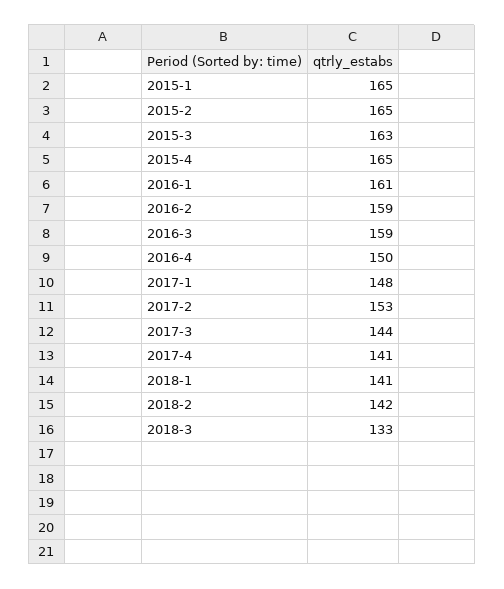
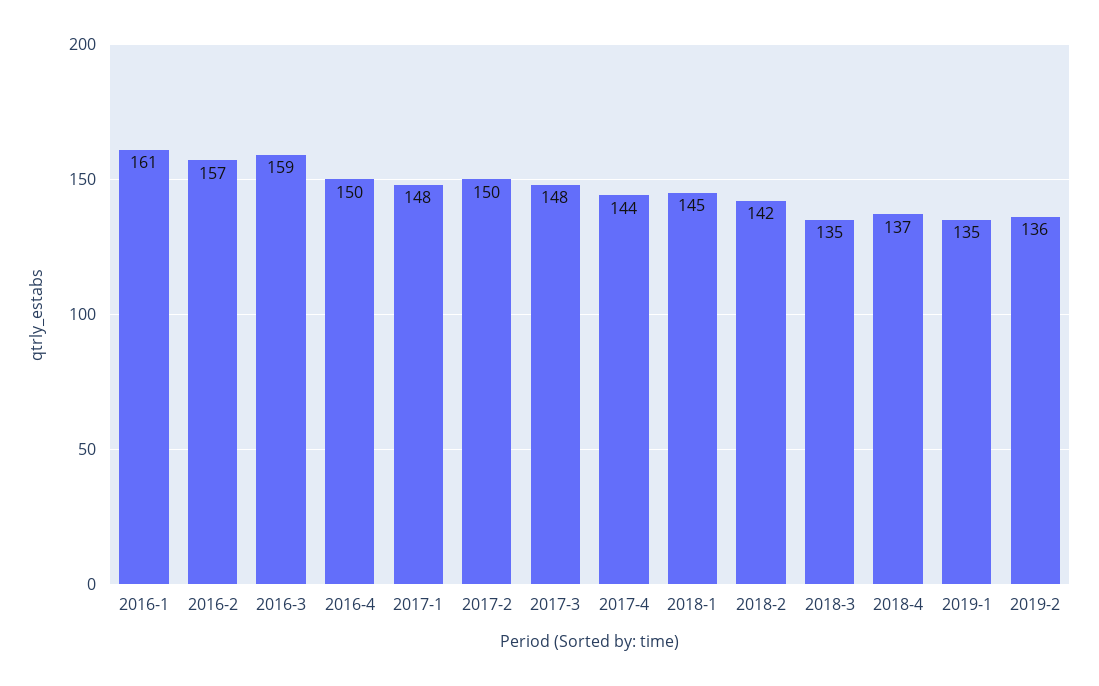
2015-1: 165 -> none
2015-2: 165 -> none
2015-3: 163 -> none
2015-4: 165 -> none
2016-2: 159 -> 157
2017-2: 153 -> 150
2017-3: 144 -> 148
2017-4: 141 -> 144
2018-1: 141 -> 145
2018-3: 133 -> 135
2018-4: none -> 137
2019-1: none -> 135
2019-2: none -> 136

